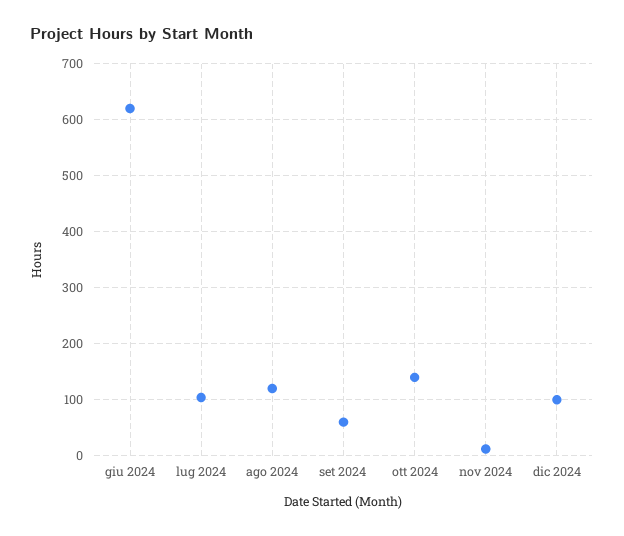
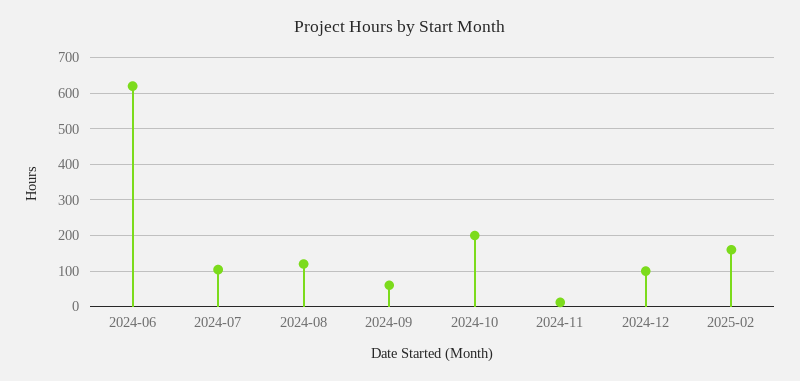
ott 2024: 140 -> 200
2025-02: none -> 160

